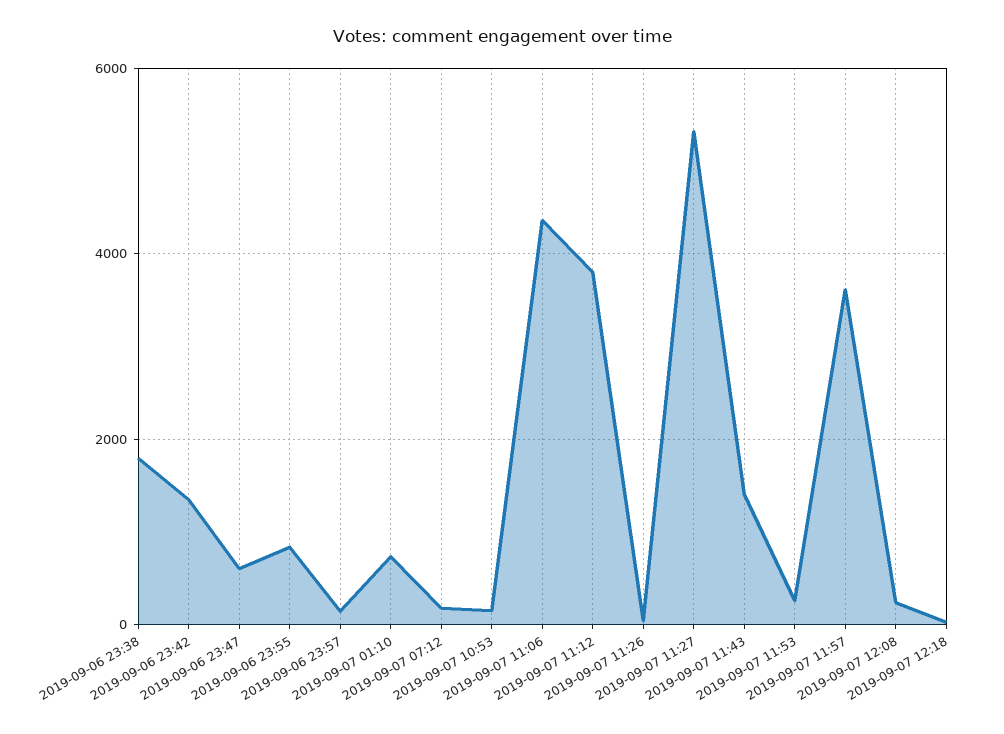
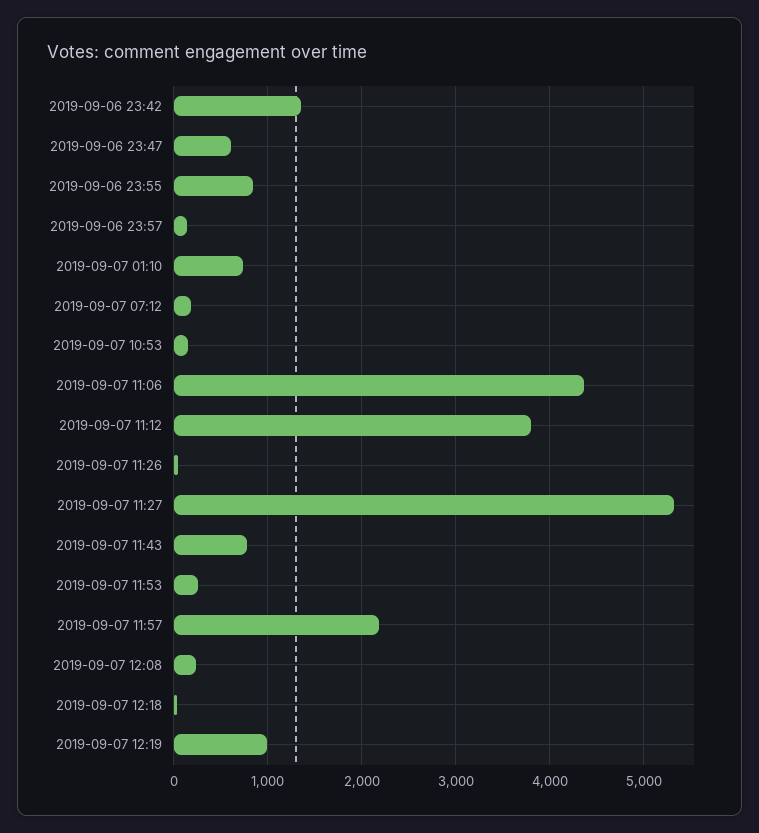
2019-09-06 23:38: 1800 -> none
2019-09-07 11:43: 1400 -> 800
2019-09-07 11:57: 3600 -> 2200
2019-09-07 12:19: none -> 1000

